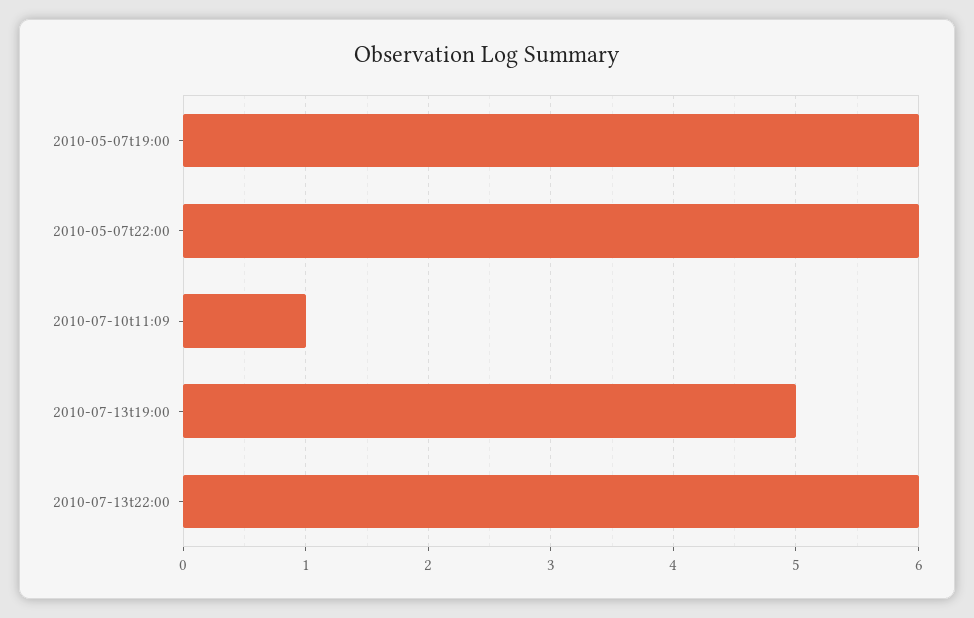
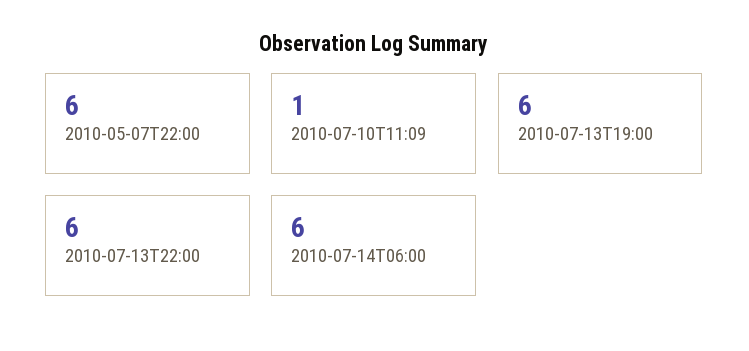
2010-05-07t19:00: 6 -> none
2010-07-13t19:00: 5 -> 6
2010-07-14T06:00: none -> 6

